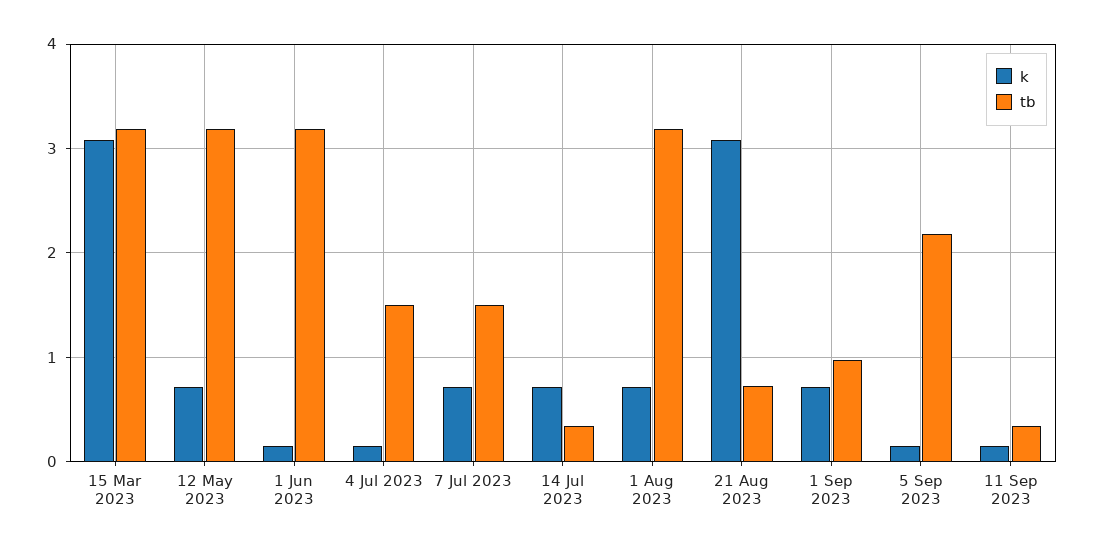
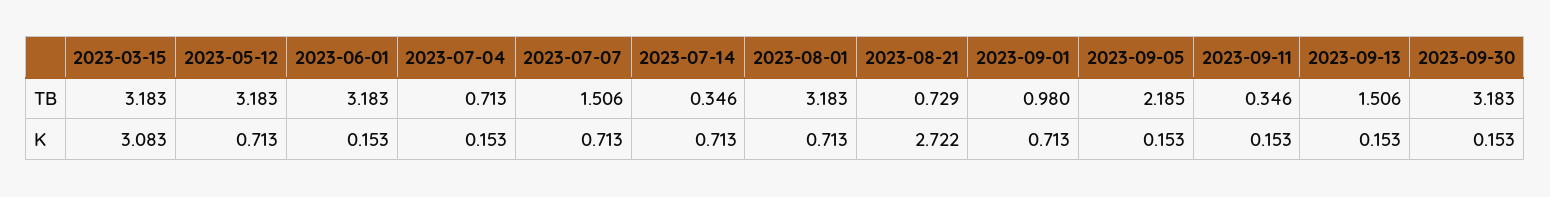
tb, 4 Jul 2023: 1.5 -> 0.713
k, 21 Aug 2023: 3.1 -> 2.722
tb, 2023-09-13: none -> 1.506
tb, 2023-09-30: none -> 3.183
k, 2023-09-13: none -> 0.153
k, 2023-09-30: none -> 0.153

